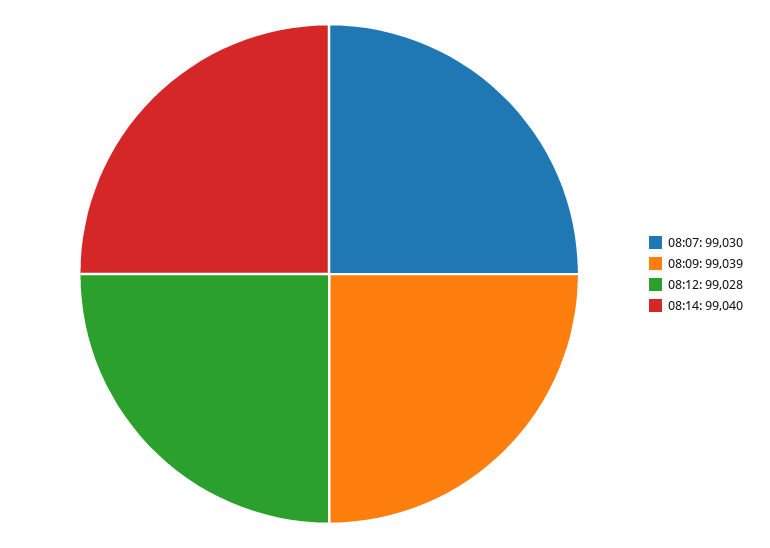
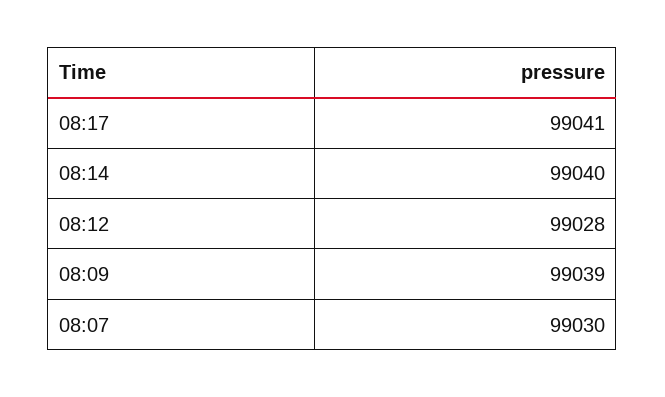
08:17: none -> 99041

